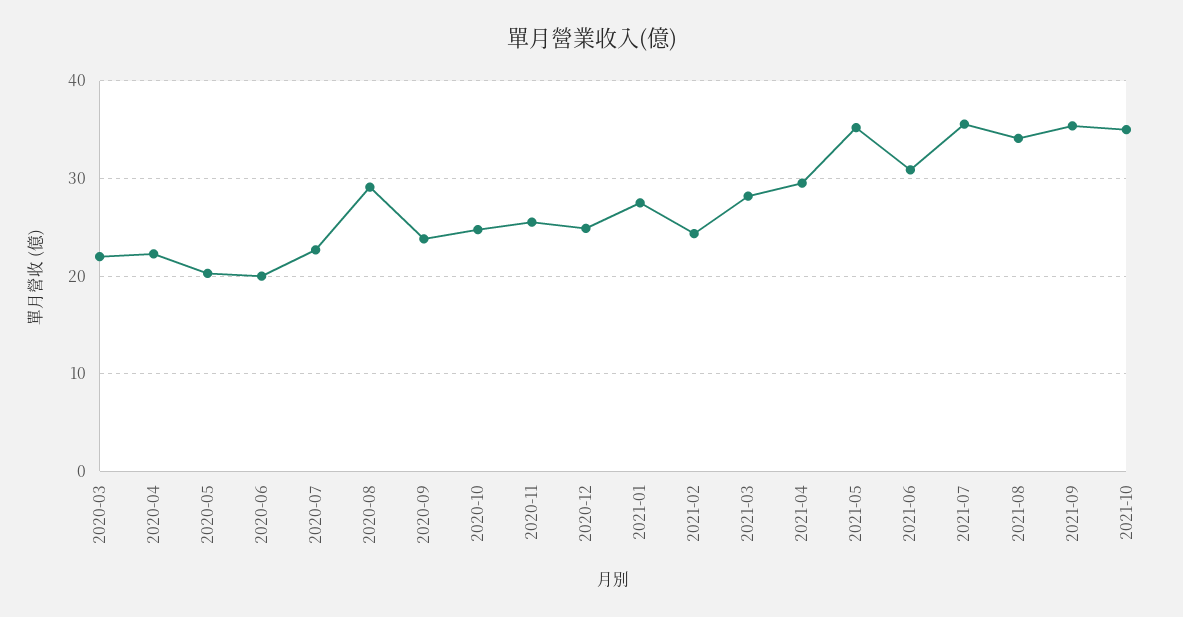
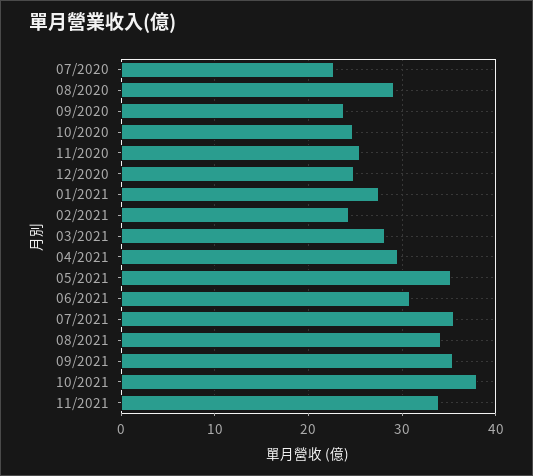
2020-03: 22 -> none
2020-04: 22 -> none
2020-05: 20 -> none
2020-06: 20 -> none
2021-10: 35 -> 38
11/2021: none -> 34

